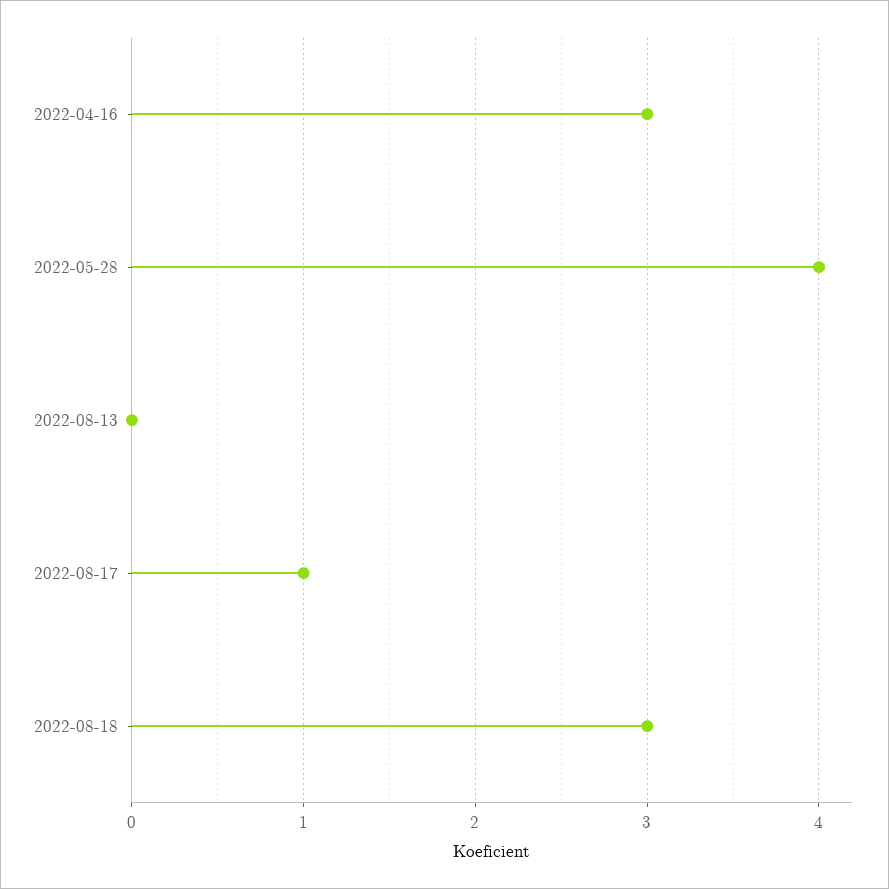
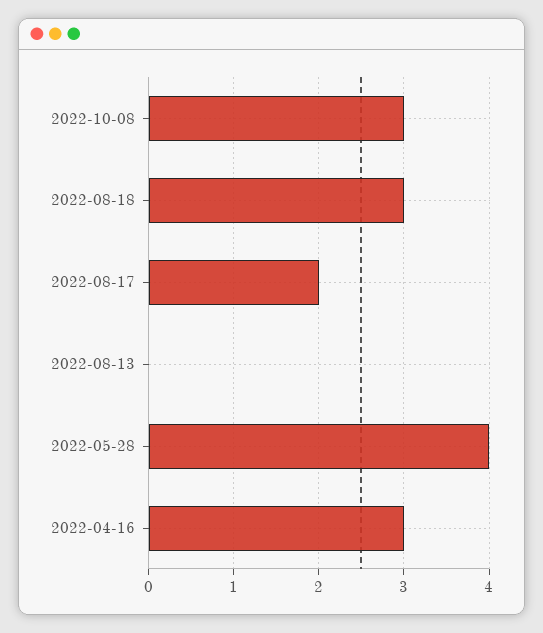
2022-08-17: 1 -> 2
2022-10-08: none -> 3

